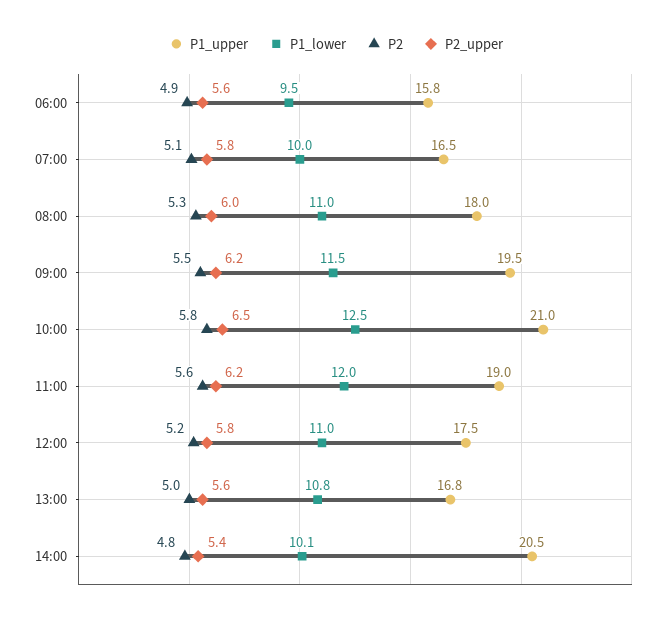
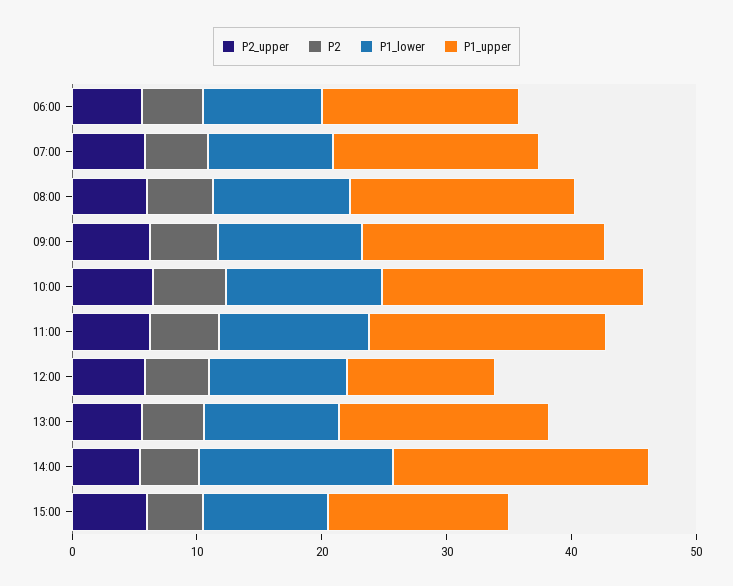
P1_upper, 12:00: 17.5 -> 12
P1_lower, 14:00: 10.1 -> 16
P2_upper, 15:00: none -> 6
P2, 15:00: none -> 4
P1_lower, 15:00: none -> 10
P1_upper, 15:00: none -> 14

